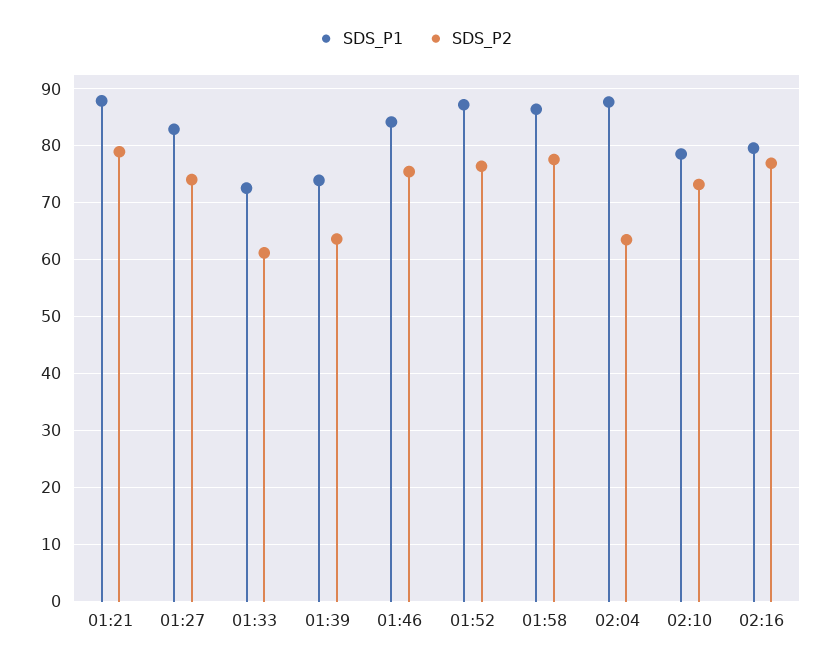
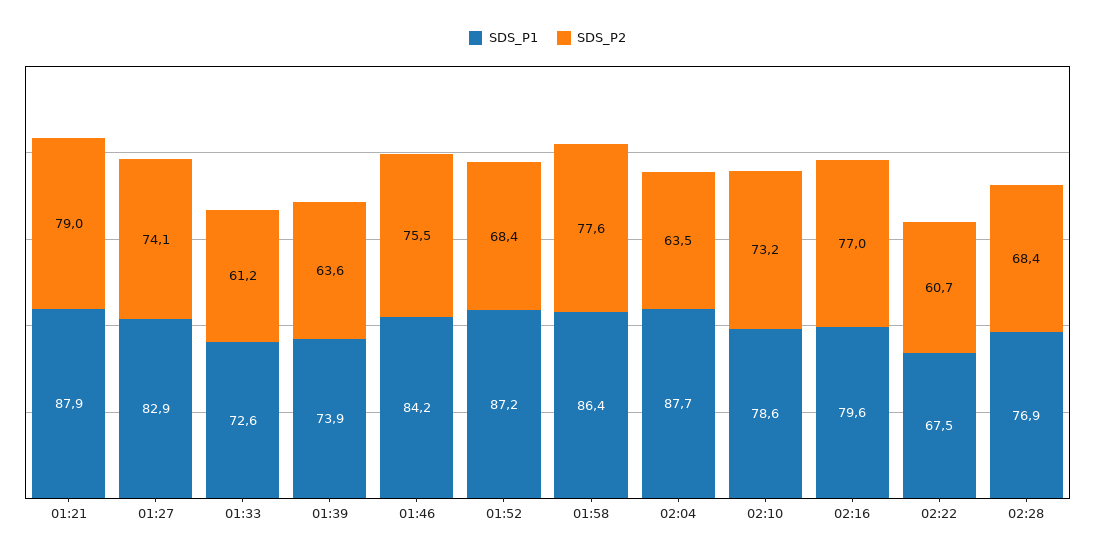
SDS_P2, 01:52: 76 -> 68.4
SDS_P1, 02:22: none -> 67.5
SDS_P2, 02:22: none -> 60.7
SDS_P1, 02:28: none -> 76.9
SDS_P2, 02:28: none -> 68.4

